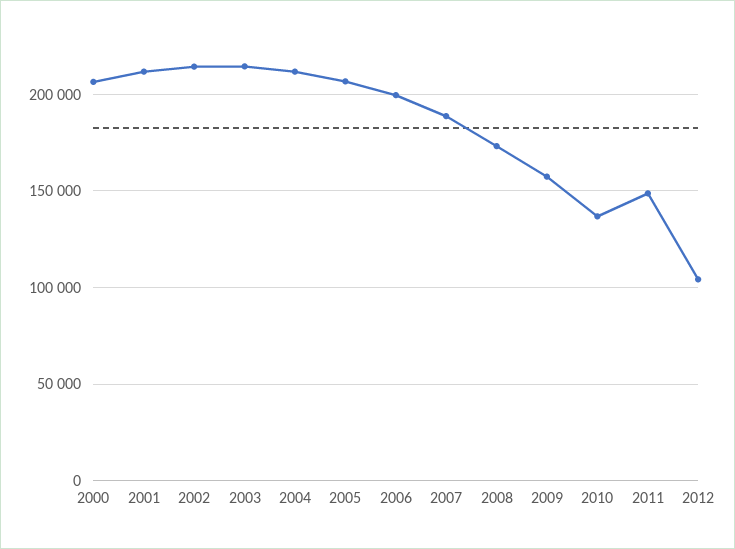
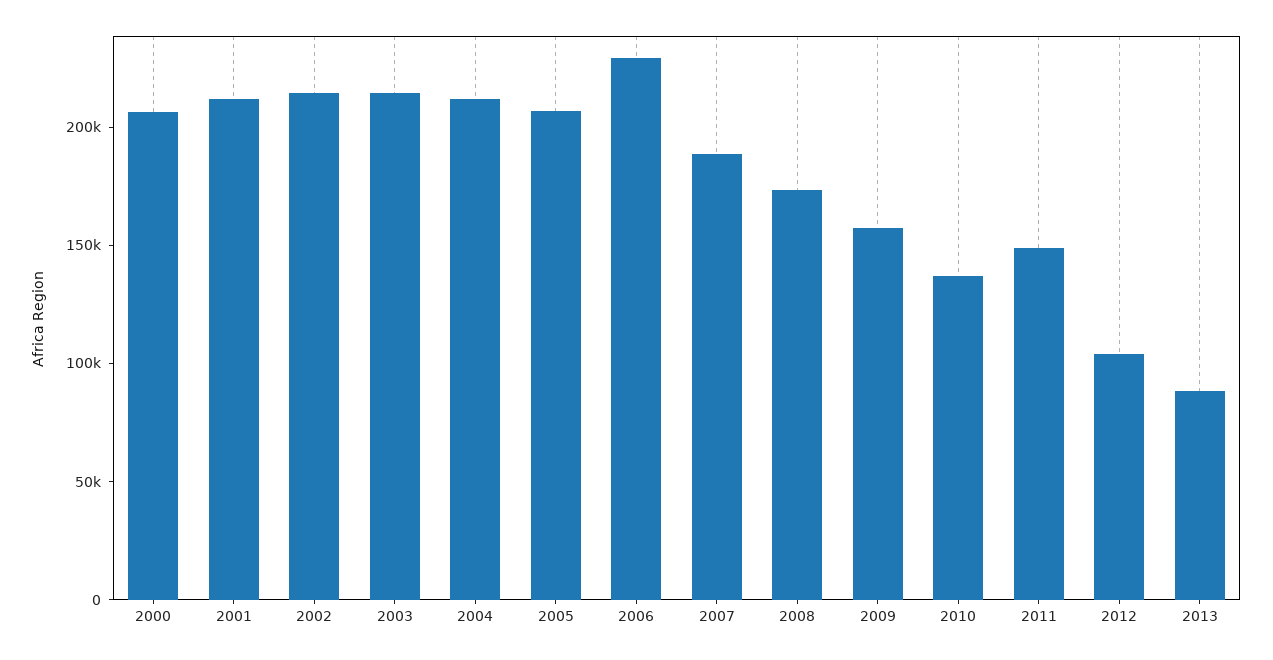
2006: 200000 -> 230000
2013: none -> 90000

